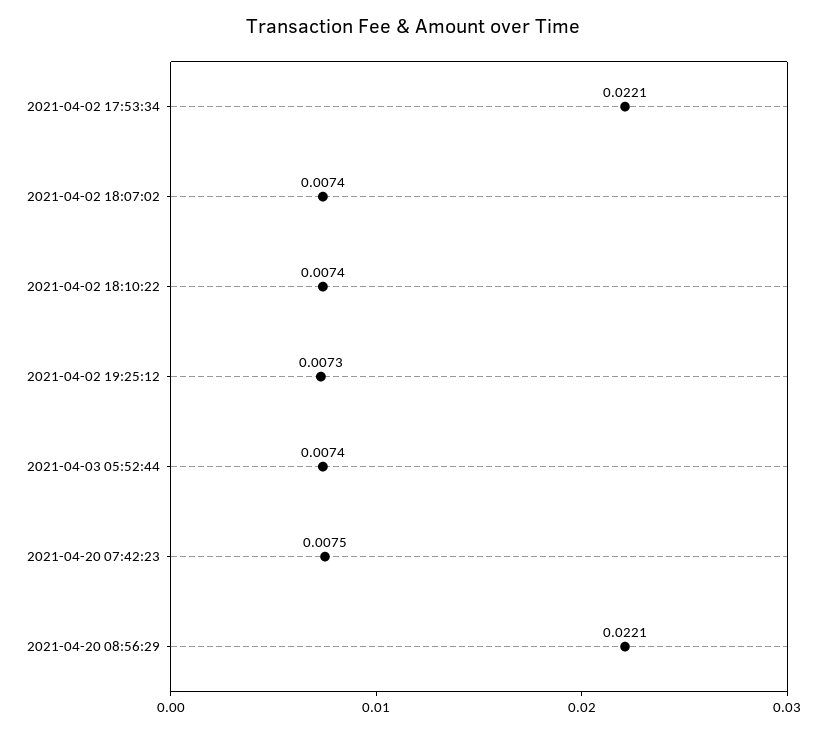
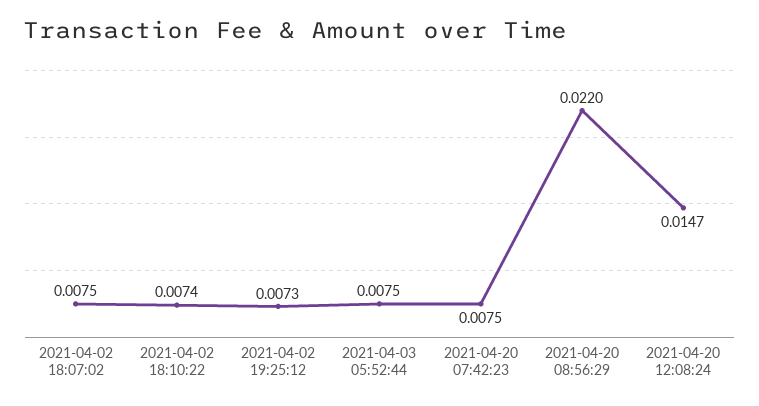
2021-04-02 17:53:34: 0.0221 -> none
2021-04-02 18:07:02: 0.0074 -> 0.0075
2021-04-03 05:52:44: 0.0074 -> 0.0075
2021-04-20 08:56:29: 0.0221 -> 0.022
2021-04-20 12:08:24: none -> 0.0147

